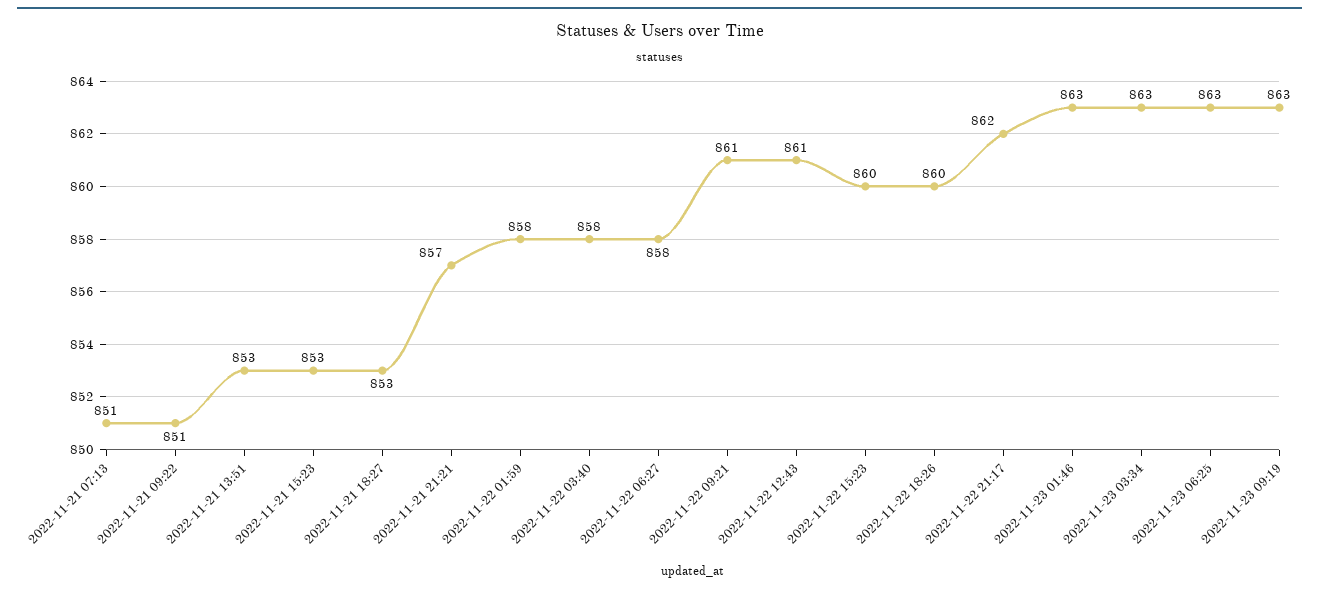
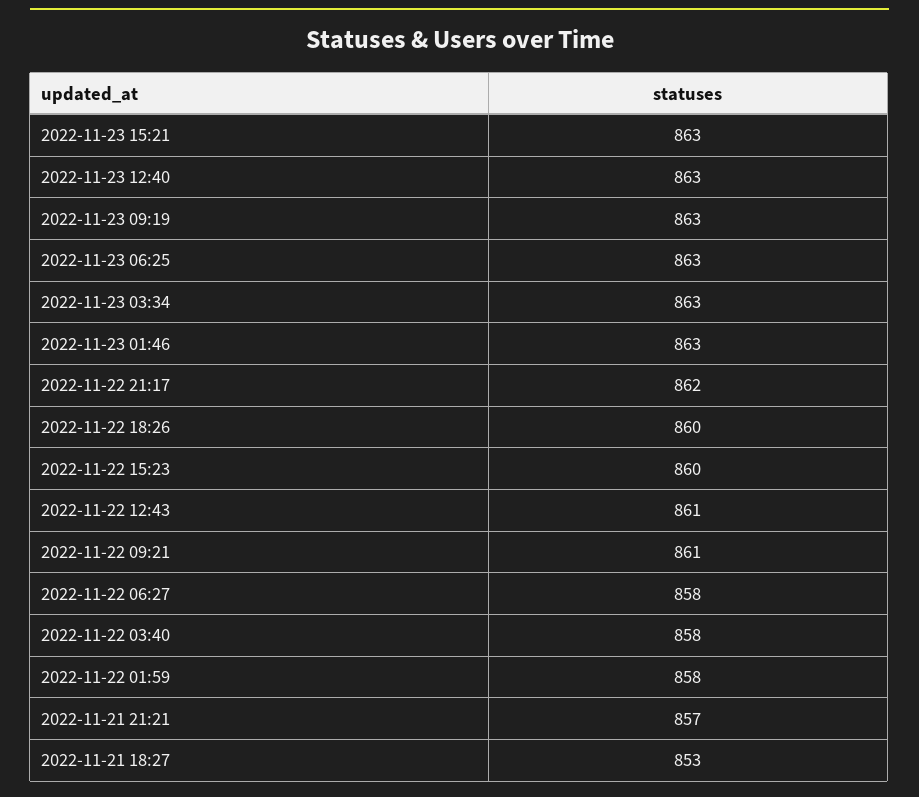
2022-11-21 07:13: 851 -> none
2022-11-21 09:22: 851 -> none
2022-11-21 13:51: 853 -> none
2022-11-21 15:23: 853 -> none
2022-11-23 15:21: none -> 863
2022-11-23 12:40: none -> 863

